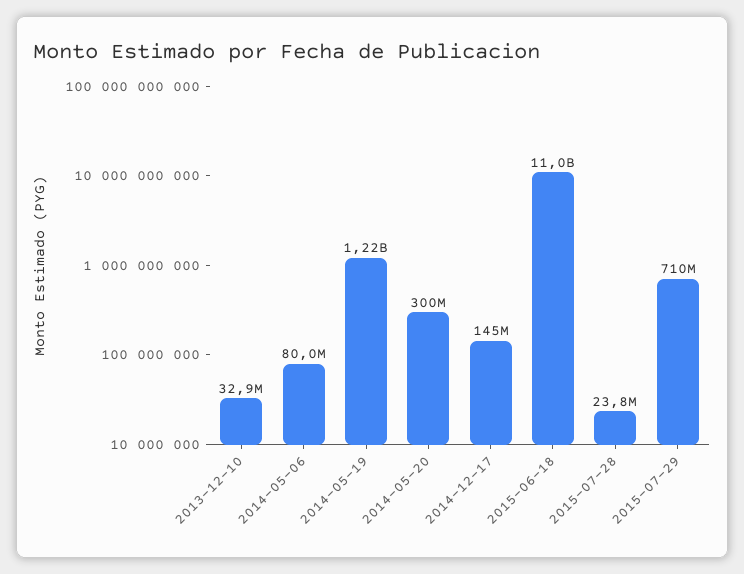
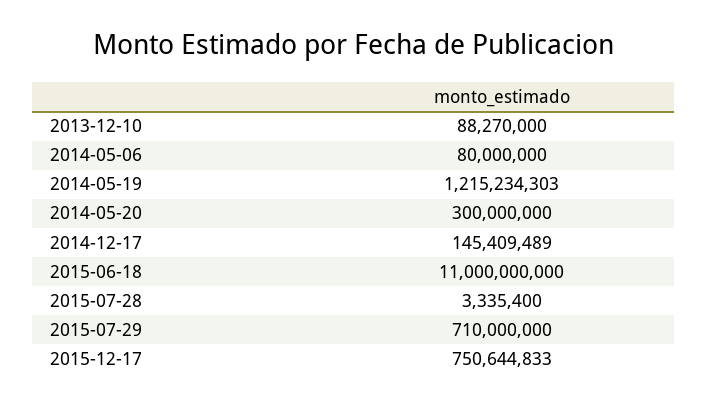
2013-12-10: 32900000 -> 88270000
2015-07-28: 23800000 -> 3335400
2015-12-17: none -> 750644833

